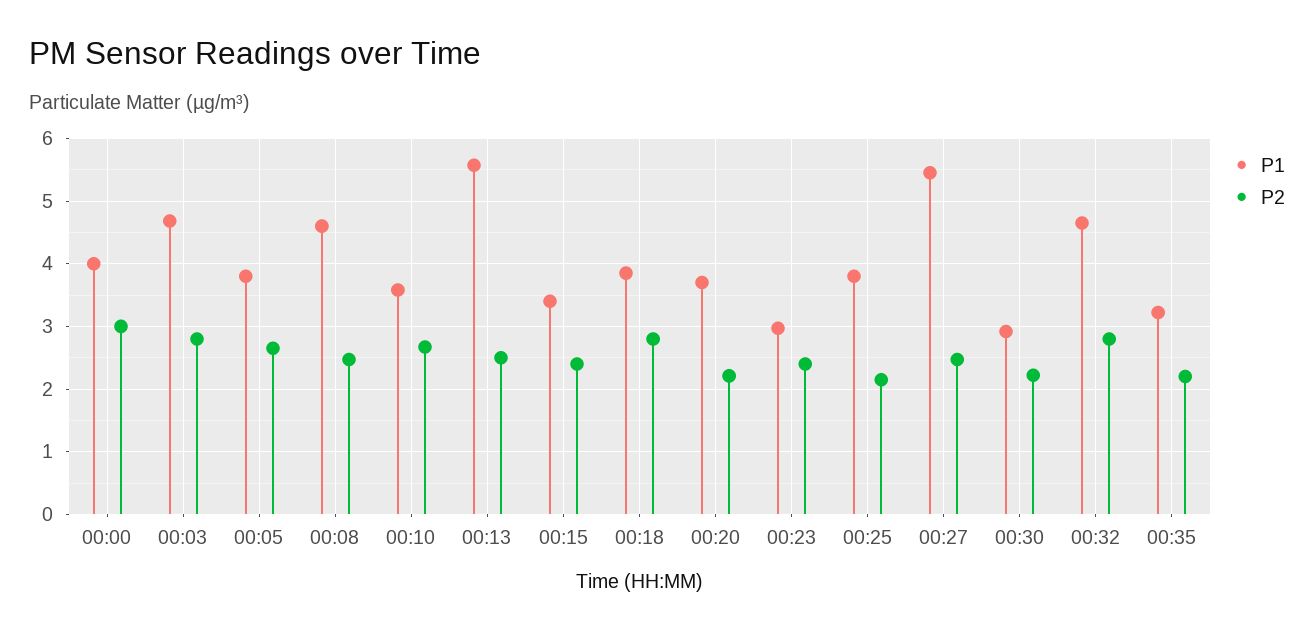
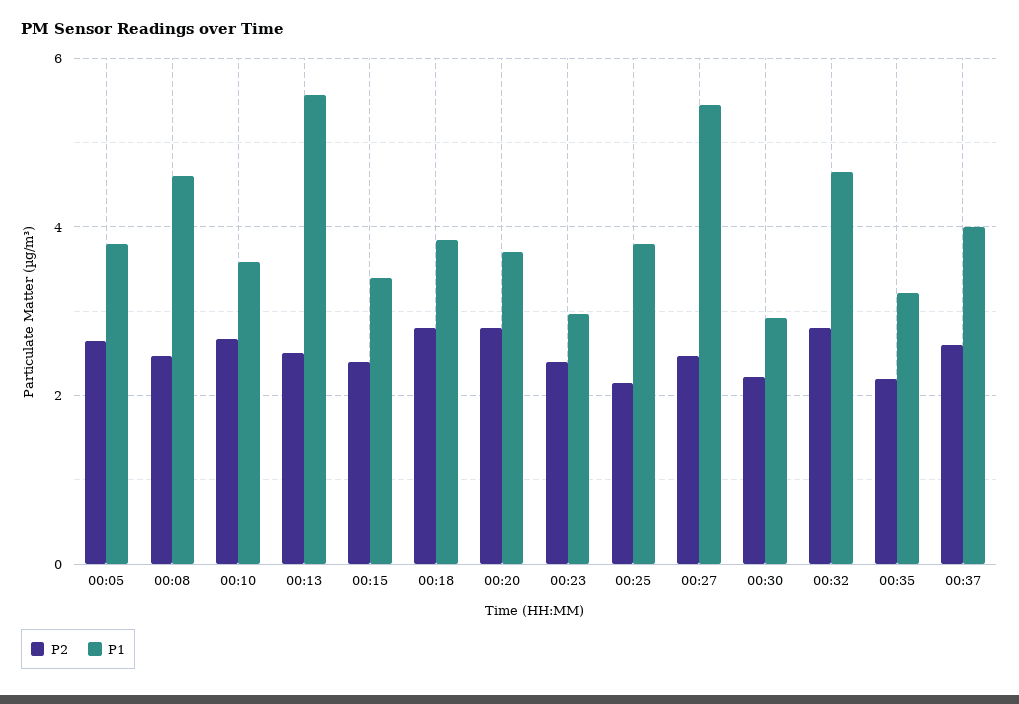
P1, 00:00: 4 -> none
P2, 00:00: 3 -> none
P1, 00:03: 4.7 -> none
P2, 00:03: 2.8 -> none
P2, 00:20: 2.2 -> 2.8
P2, 00:37: none -> 2.6
P1, 00:37: none -> 4

